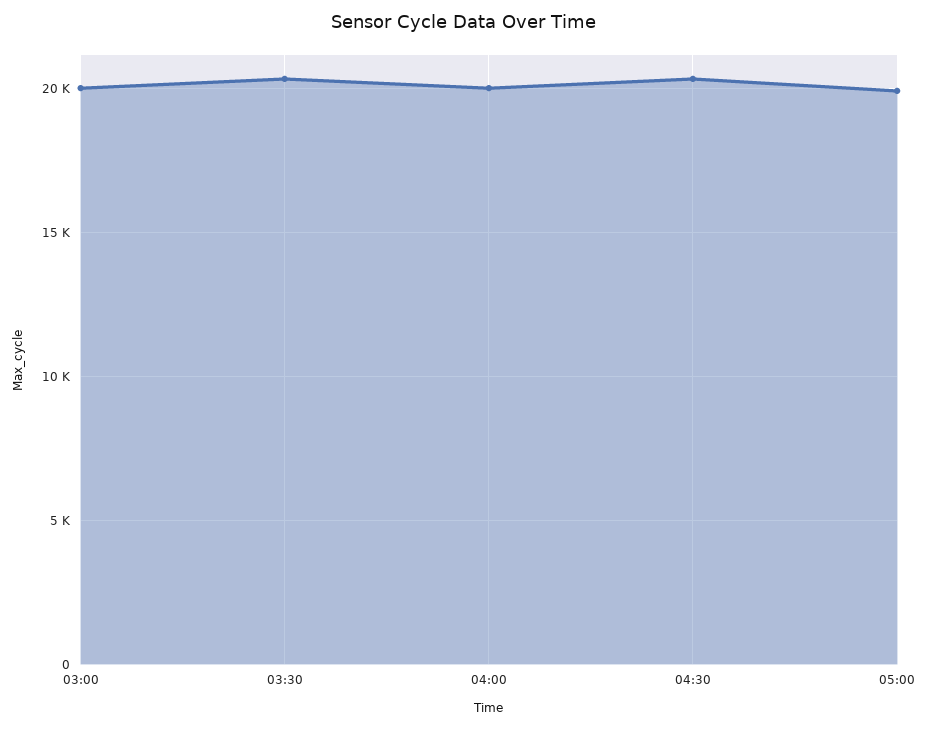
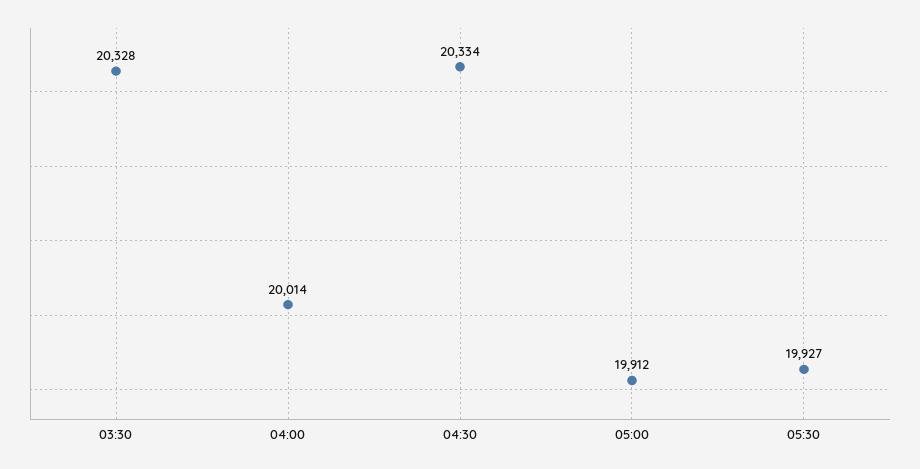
03:00: 20000 -> none
05:30: none -> 19927

